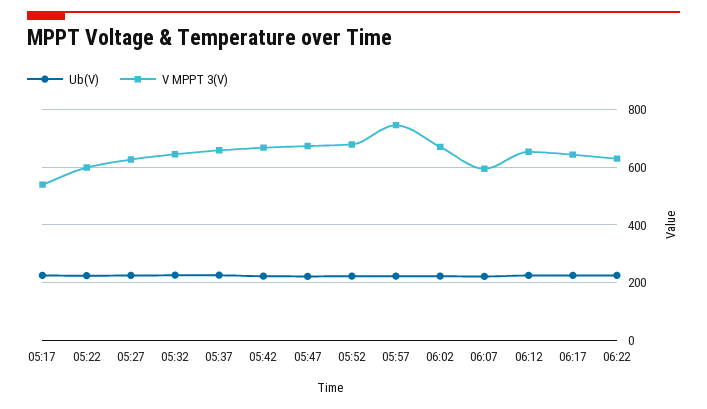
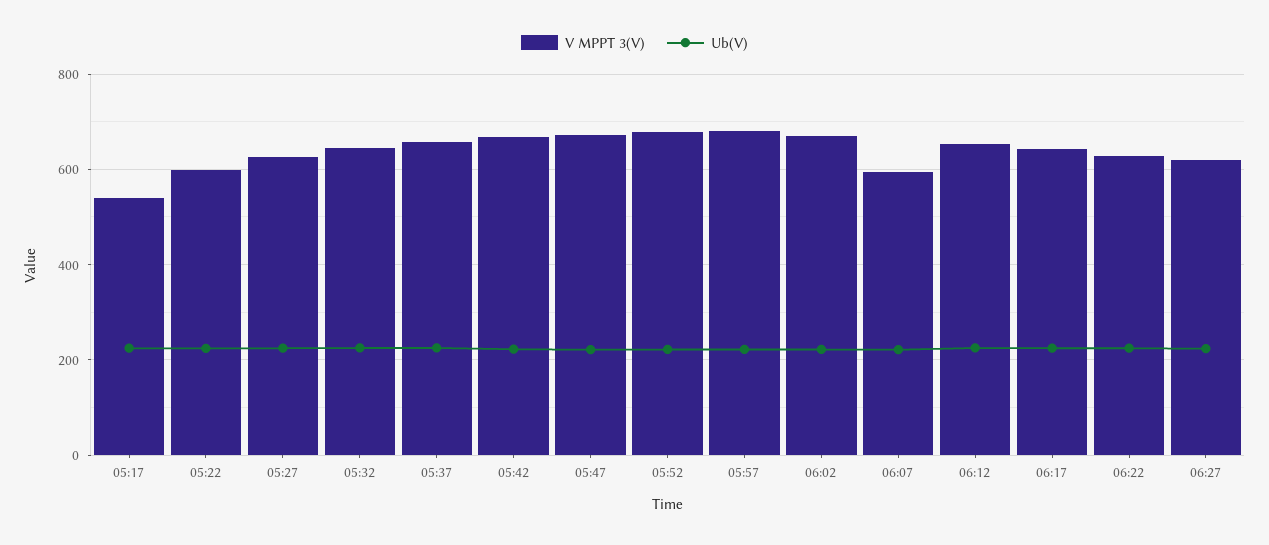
V MPPT 3(V), 05:57: 750 -> 680
V MPPT 3(V), 06:27: none -> 620
Ub(V), 06:27: none -> 220

